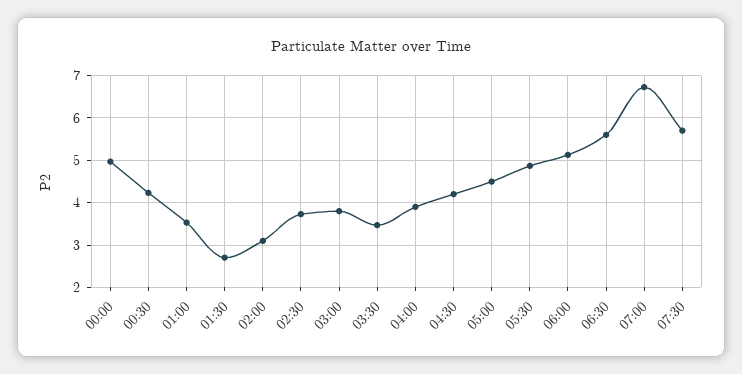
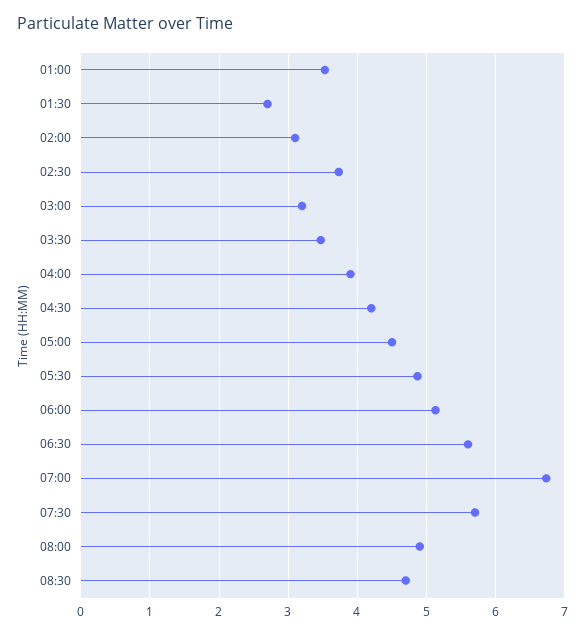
00:00: 5 -> none
00:30: 4.2 -> none
03:00: 3.8 -> 3.2
08:00: none -> 4.9
08:30: none -> 4.7

